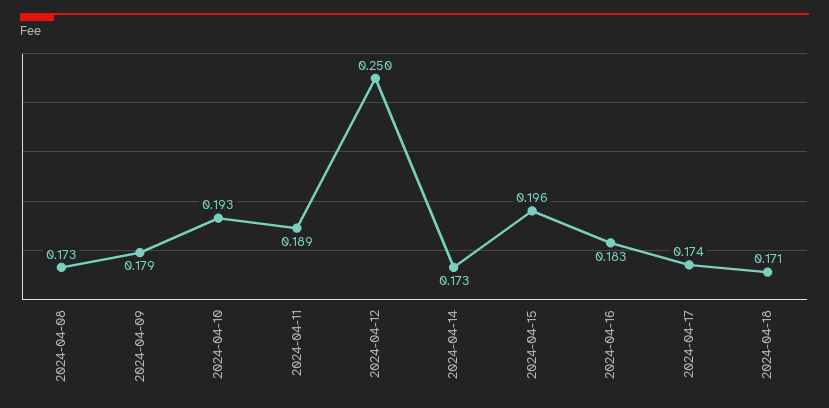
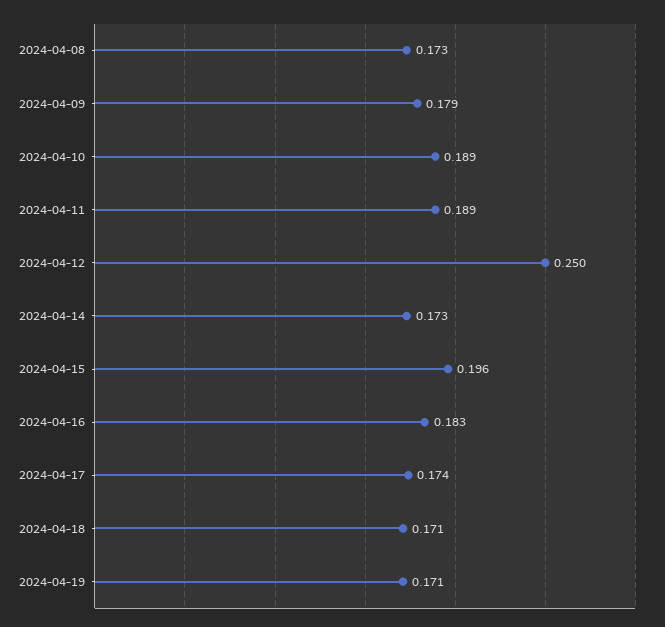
2024-04-10: 0.193 -> 0.189
2024-04-19: none -> 0.171

